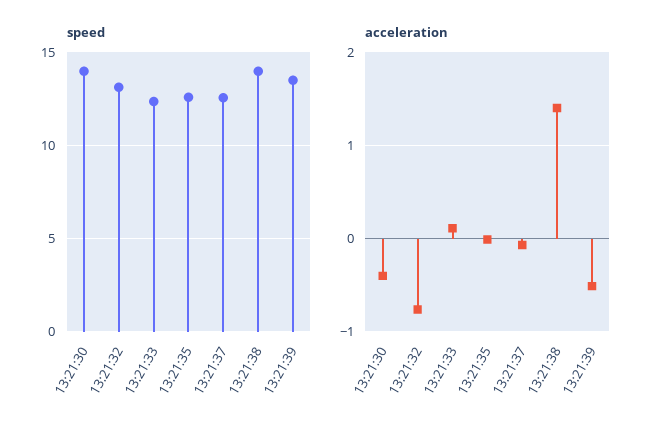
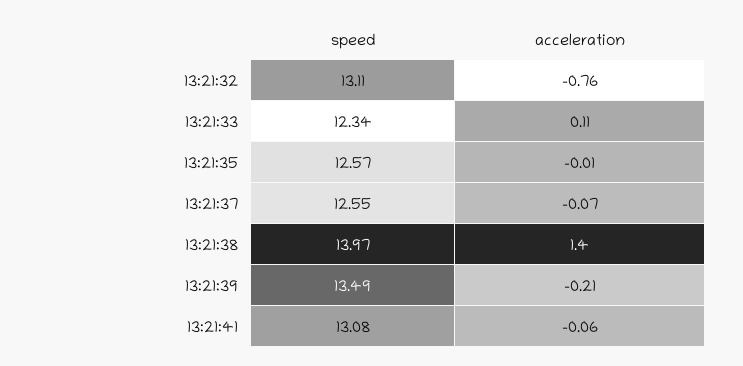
speed, 13:21:30: 14 -> none
acceleration, 13:21:30: -0.4 -> none
acceleration, 13:21:39: -0.5 -> -0.21
speed, 13:21:41: none -> 13.08
acceleration, 13:21:41: none -> -0.06

